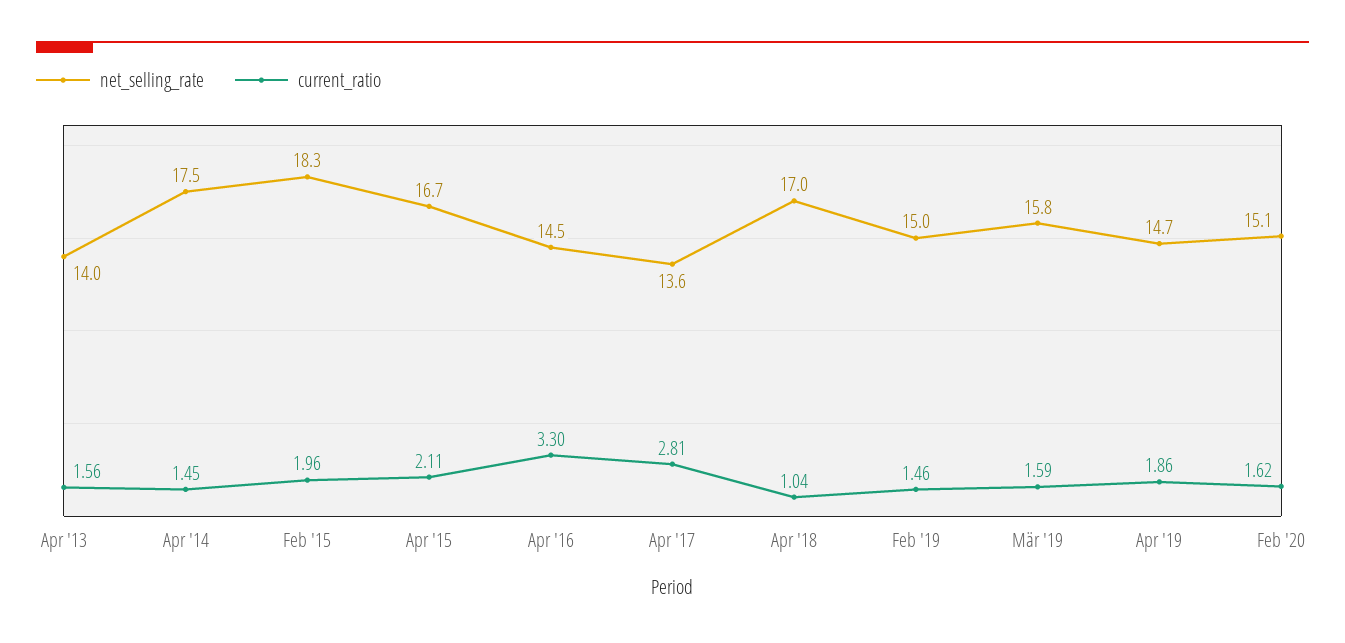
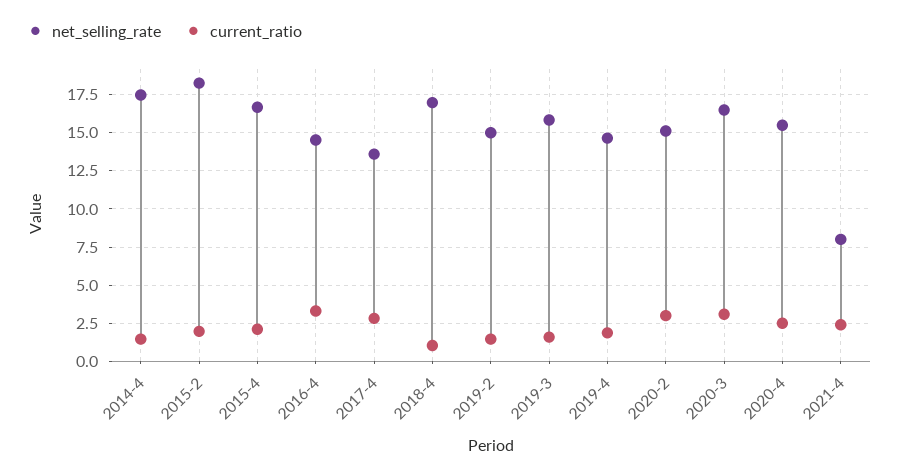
net_selling_rate, Apr '13: 14 -> none
current_ratio, Apr '13: 1.56 -> none
current_ratio, Feb '20: 1.62 -> 3
net_selling_rate, 2020-3: none -> 16.5
current_ratio, 2020-3: none -> 3
net_selling_rate, 2020-4: none -> 15.5
current_ratio, 2020-4: none -> 2.5
net_selling_rate, 2021-4: none -> 8
current_ratio, 2021-4: none -> 2.5

